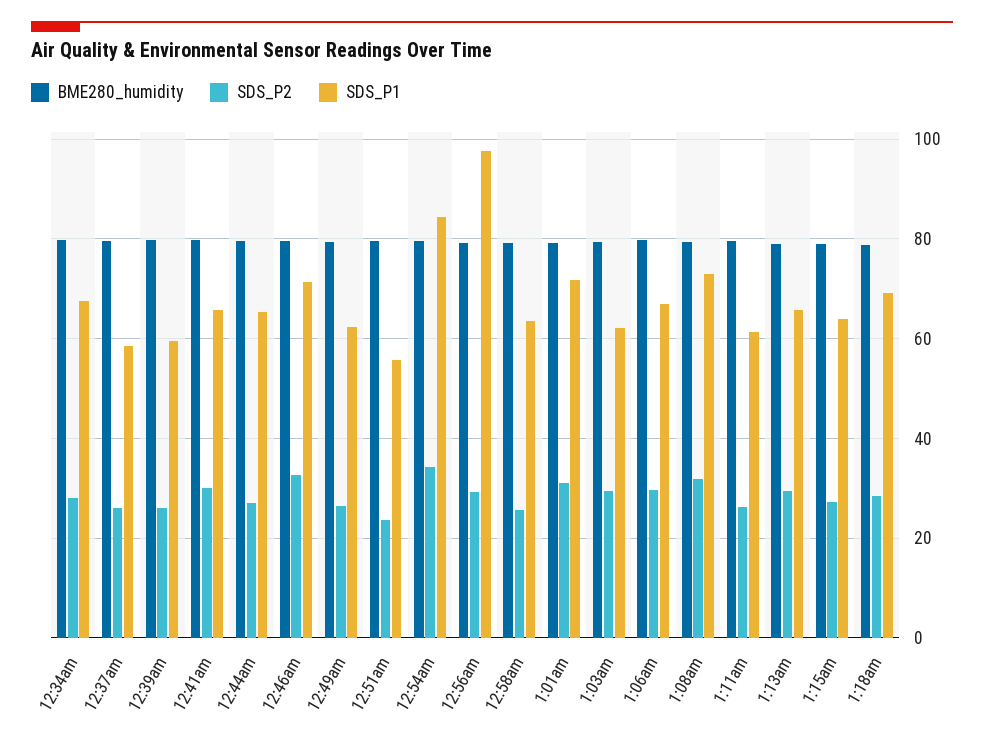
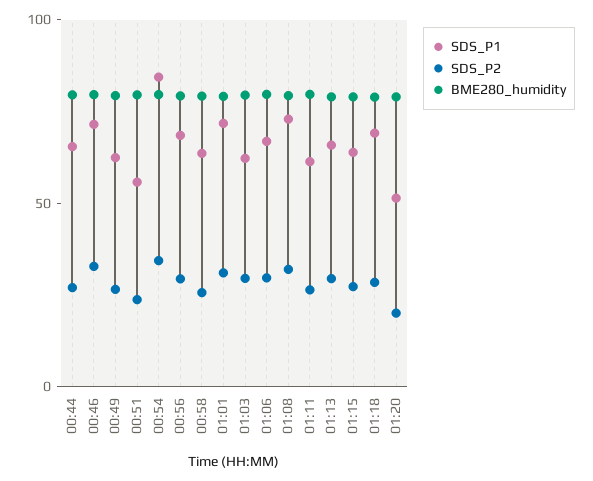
BME280_humidity, 12:34am: 80 -> none
SDS_P2, 12:34am: 28 -> none
SDS_P1, 12:34am: 68 -> none
BME280_humidity, 12:37am: 80 -> none
SDS_P2, 12:37am: 26 -> none
SDS_P1, 12:37am: 58 -> none
BME280_humidity, 12:39am: 80 -> none
SDS_P2, 12:39am: 26 -> none
SDS_P1, 12:39am: 60 -> none
BME280_humidity, 12:41am: 80 -> none
SDS_P2, 12:41am: 30 -> none
SDS_P1, 12:41am: 66 -> none
SDS_P1, 12:56am: 98 -> 70
SDS_P1, 01:20: none -> 50
SDS_P2, 01:20: none -> 20
BME280_humidity, 01:20: none -> 80

